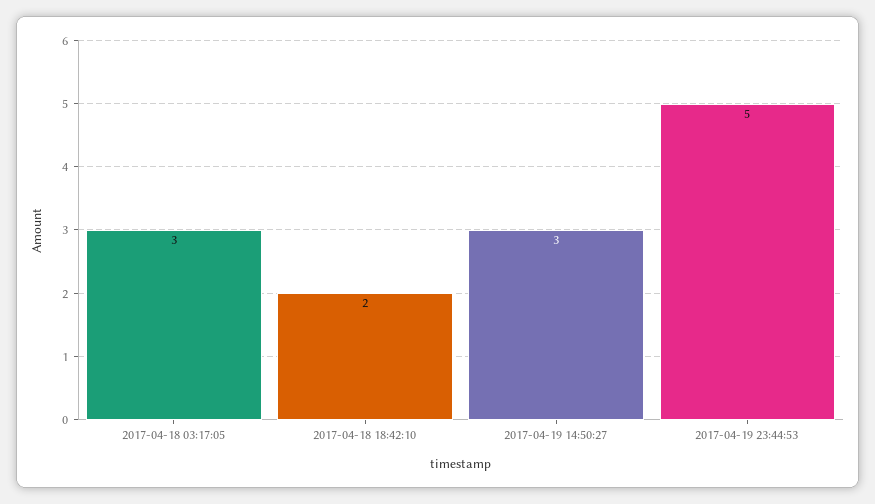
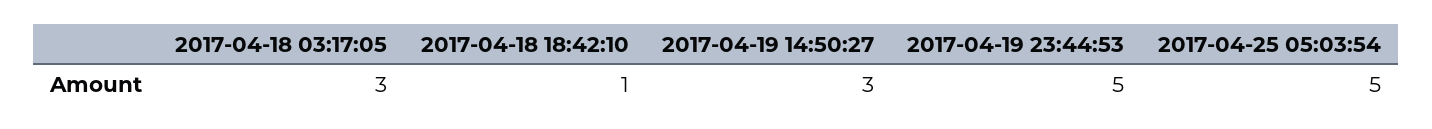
2017-04-18 18:42:10: 2 -> 1
2017-04-25 05:03:54: none -> 5

